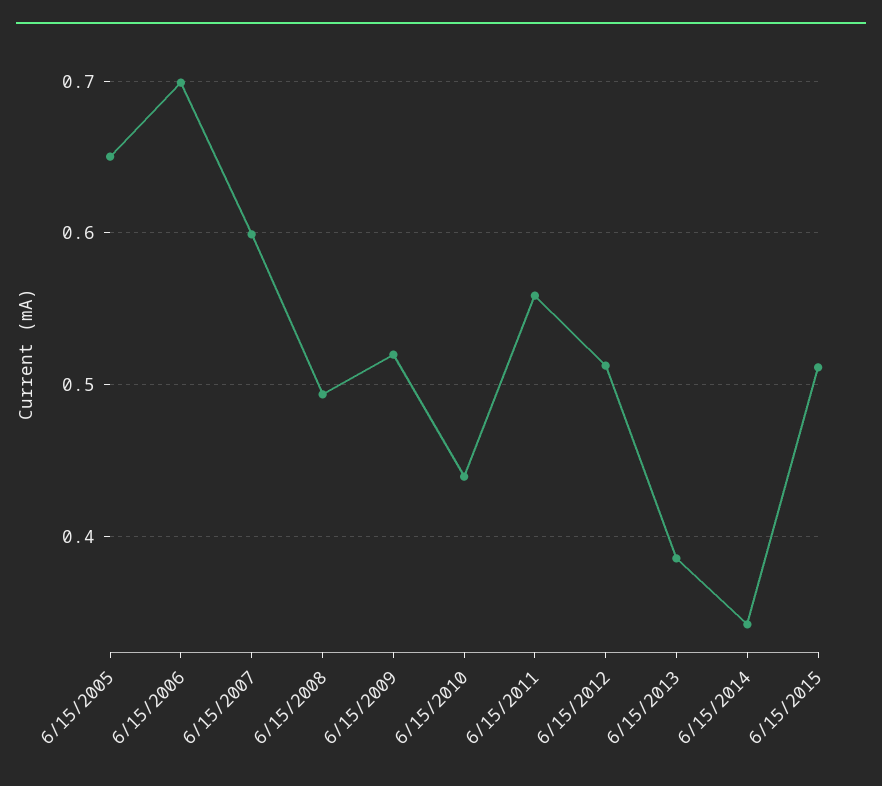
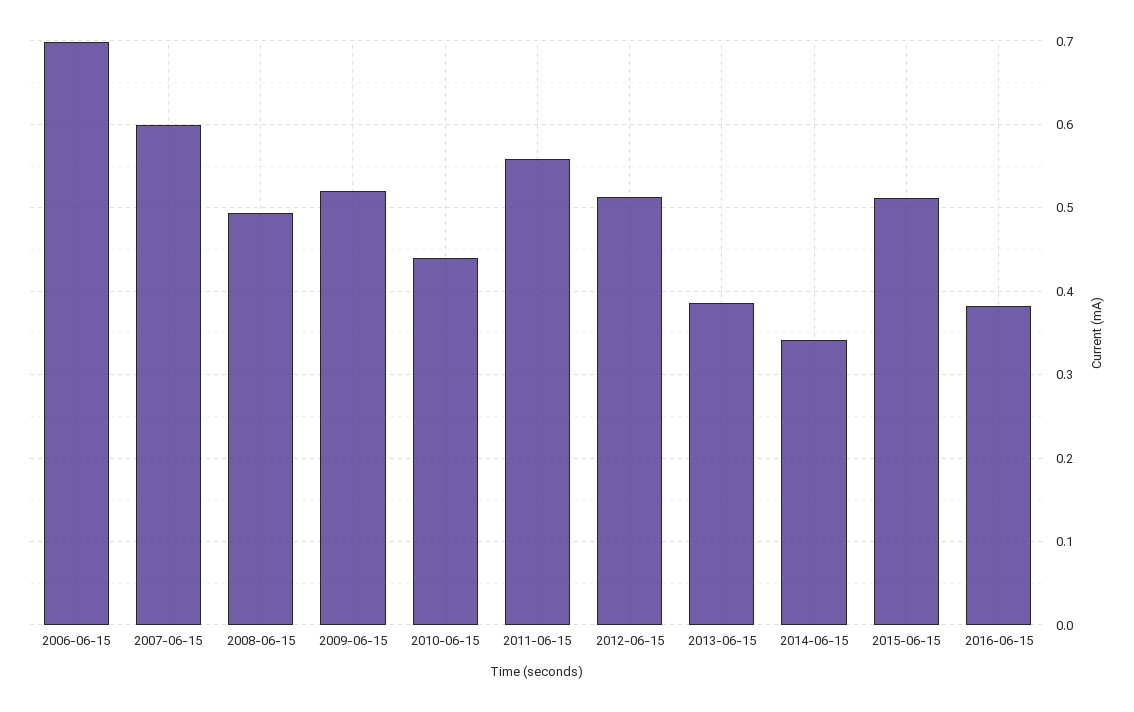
6/15/2005: 0.65 -> none
2016-06-15: none -> 0.38

